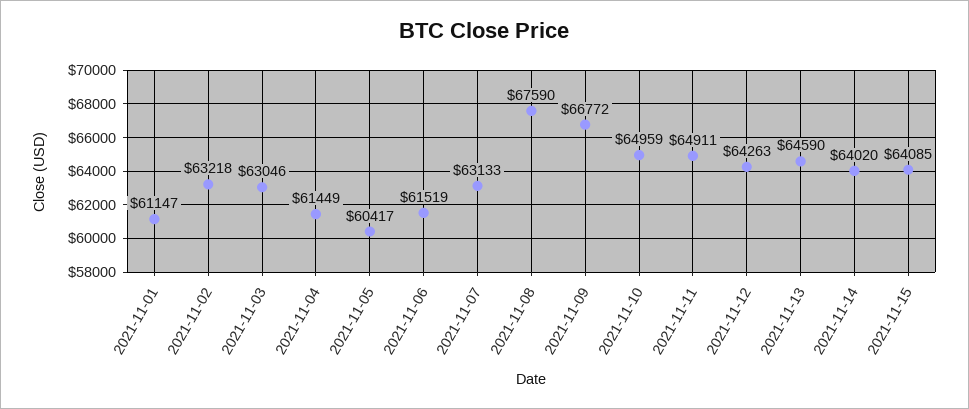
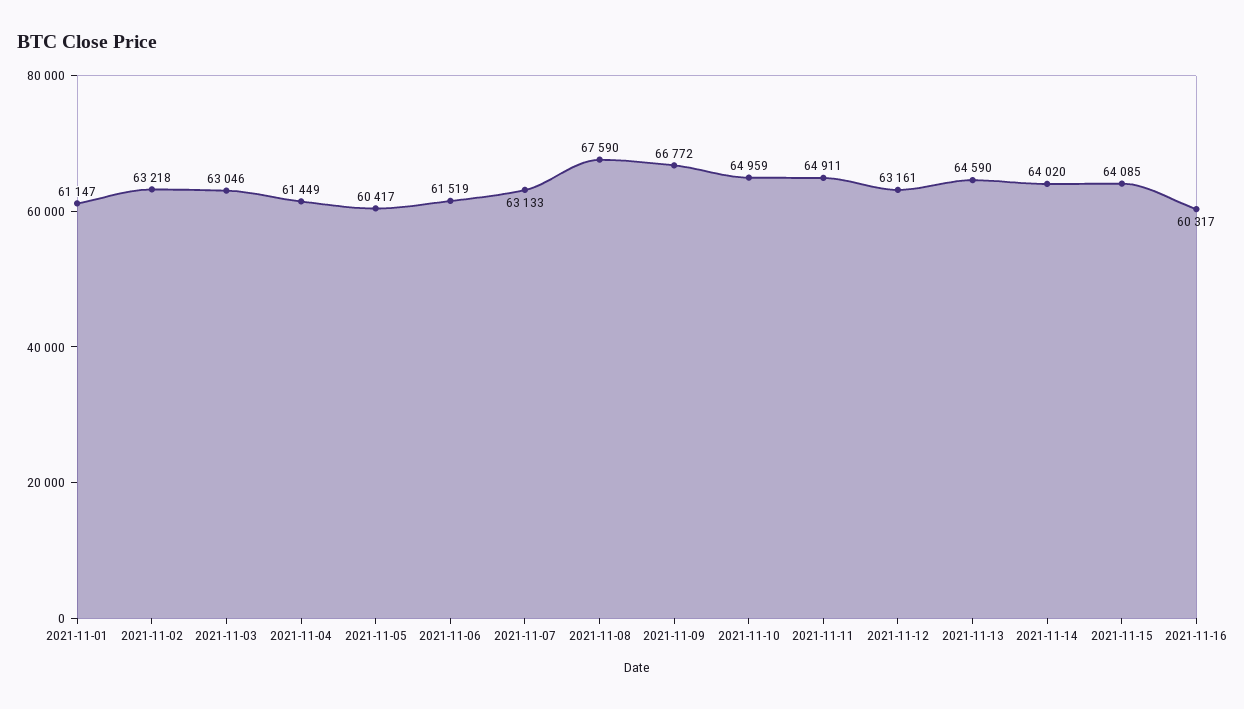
2021-11-12: 64263 -> 63161
2021-11-16: none -> 60317

